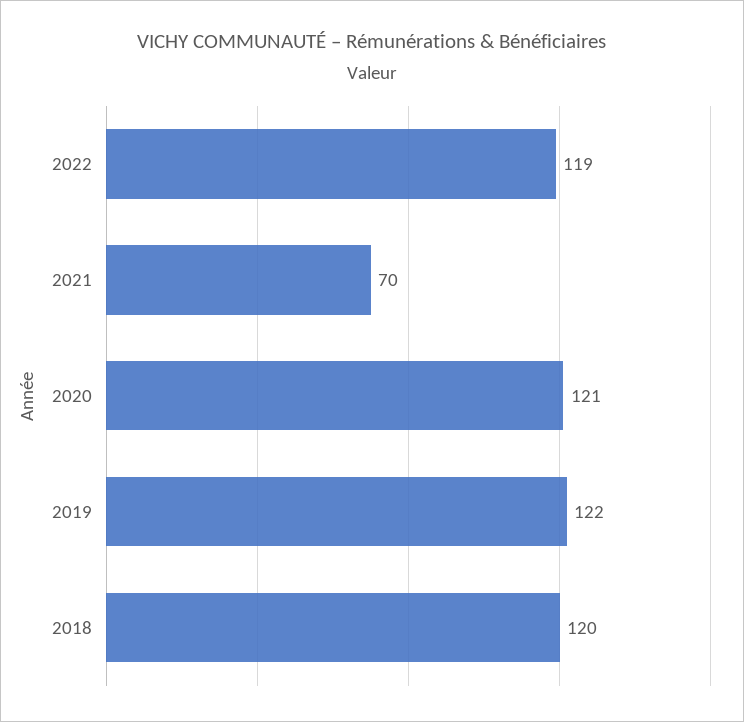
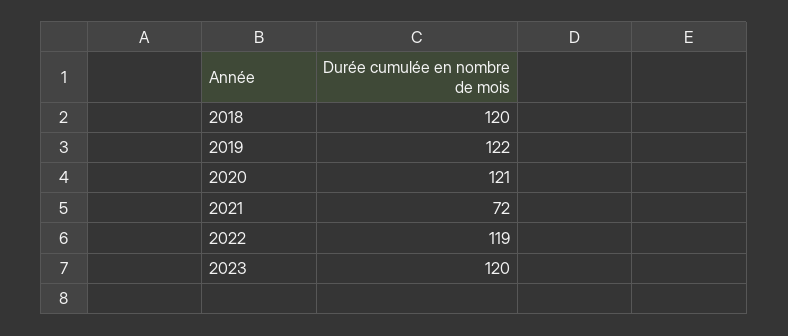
2021: 70 -> 72
2023: none -> 120

